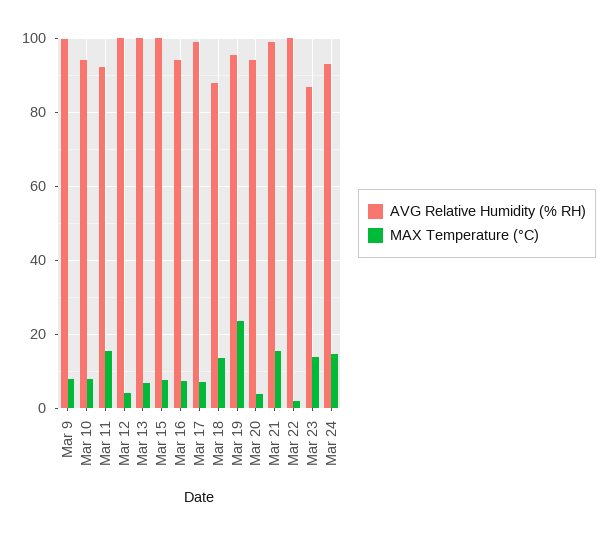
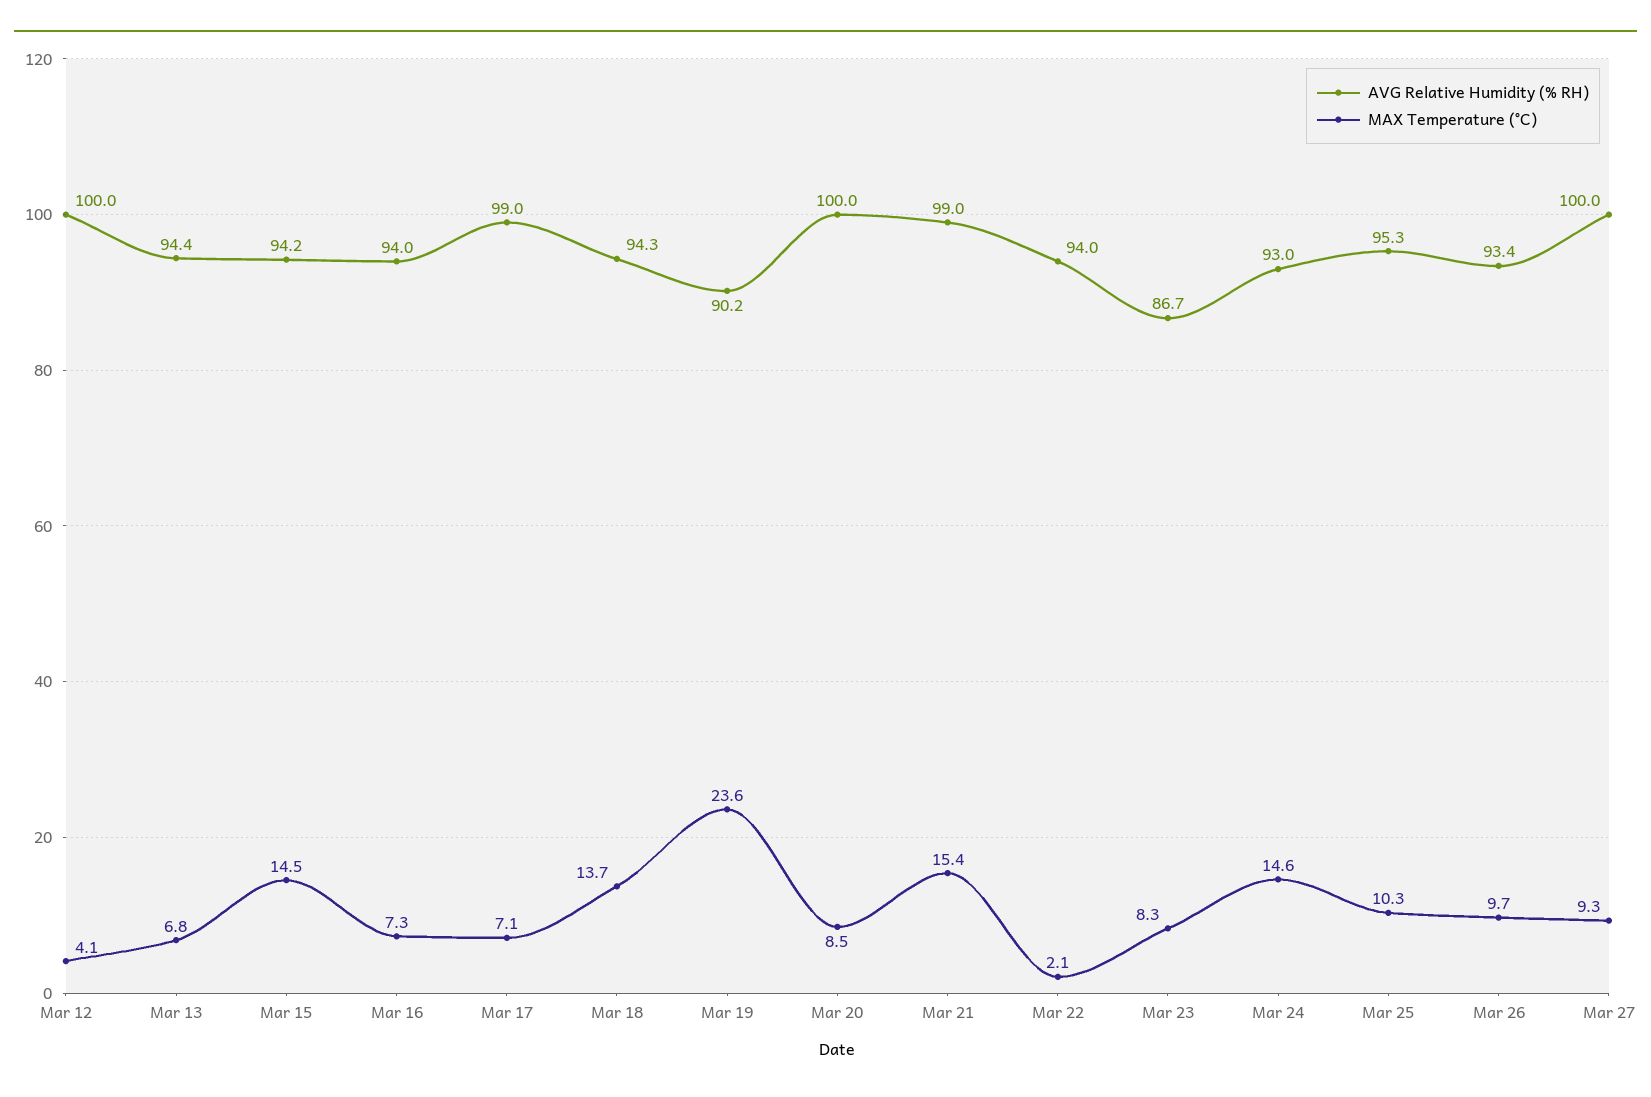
AVG Relative Humidity (% RH), Mar 9: 100 -> none
MAX Temperature (°C), Mar 9: 8 -> none
AVG Relative Humidity (% RH), Mar 10: 94 -> none
MAX Temperature (°C), Mar 10: 8 -> none
AVG Relative Humidity (% RH), Mar 11: 92 -> none
MAX Temperature (°C), Mar 11: 16 -> none
AVG Relative Humidity (% RH), Mar 13: 100 -> 94.4
AVG Relative Humidity (% RH), Mar 15: 100 -> 94.2
MAX Temperature (°C), Mar 15: 8 -> 14.5
AVG Relative Humidity (% RH), Mar 18: 88 -> 94.3
AVG Relative Humidity (% RH), Mar 19: 96 -> 90.2
AVG Relative Humidity (% RH), Mar 20: 94 -> 100
MAX Temperature (°C), Mar 20: 4 -> 8.5
AVG Relative Humidity (% RH), Mar 22: 100 -> 94
MAX Temperature (°C), Mar 23: 14 -> 8.3
AVG Relative Humidity (% RH), Mar 25: none -> 95.3
MAX Temperature (°C), Mar 25: none -> 10.3
AVG Relative Humidity (% RH), Mar 26: none -> 93.4
MAX Temperature (°C), Mar 26: none -> 9.7
AVG Relative Humidity (% RH), Mar 27: none -> 100
MAX Temperature (°C), Mar 27: none -> 9.3

